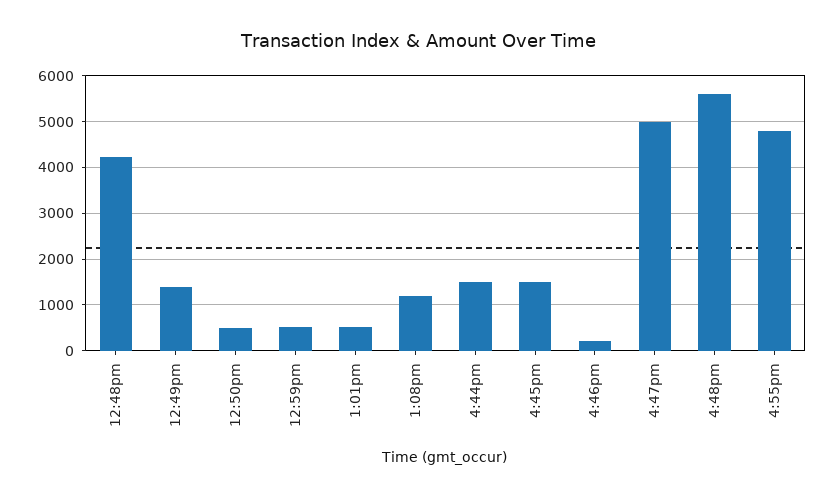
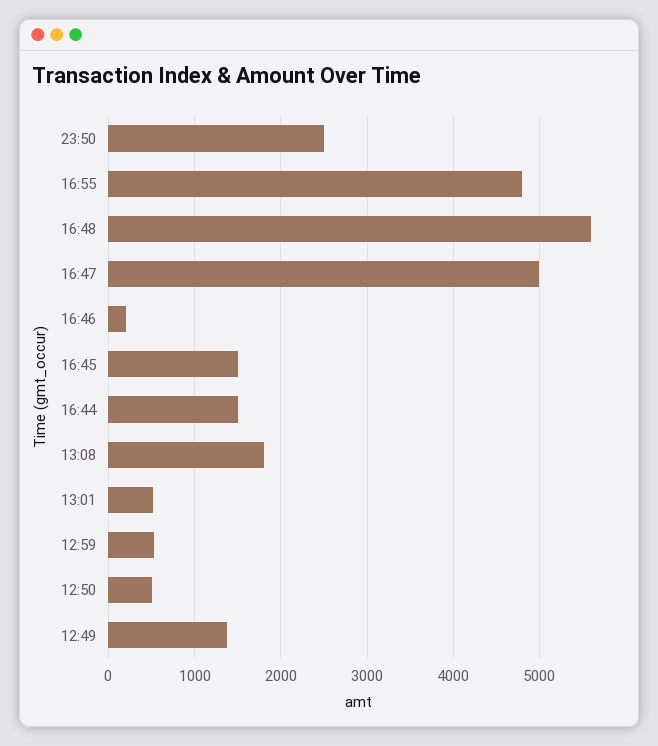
12:48pm: 4200 -> none
1:08pm: 1200 -> 1800
23:50: none -> 2500

